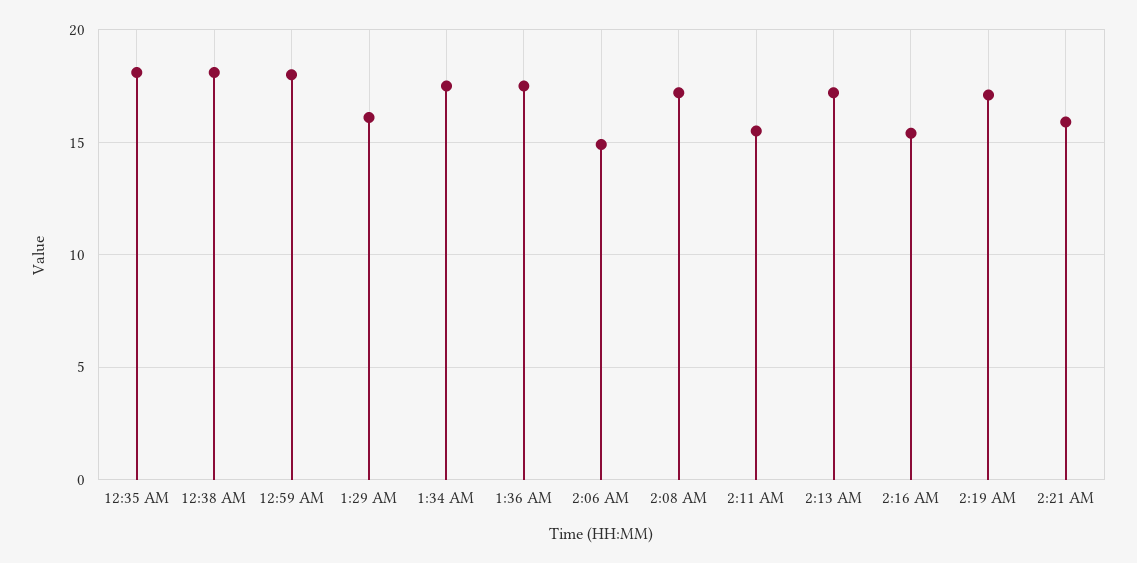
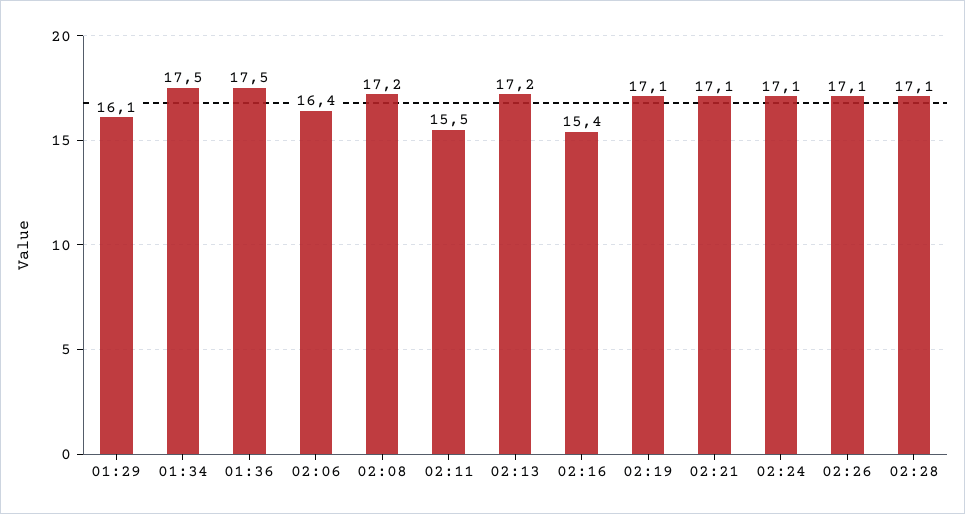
12:35 AM: 18 -> none
12:38 AM: 18 -> none
12:59 AM: 18 -> none
2:06 AM: 15 -> 16.4
2:21 AM: 16 -> 17.1
02:24: none -> 17.1
02:26: none -> 17.1
02:28: none -> 17.1

